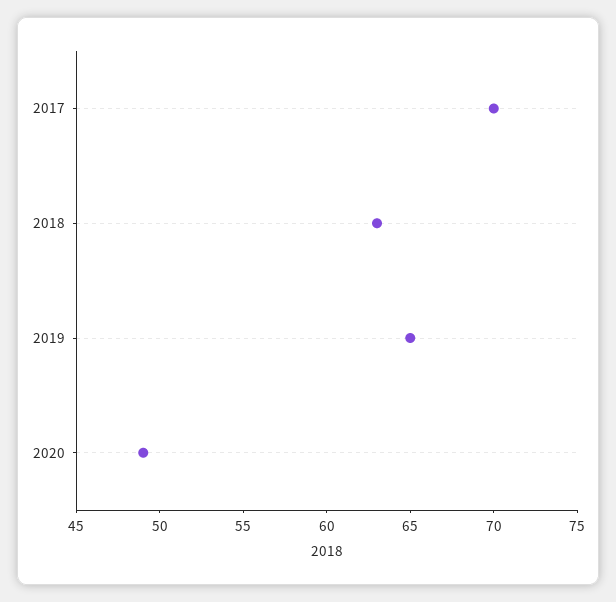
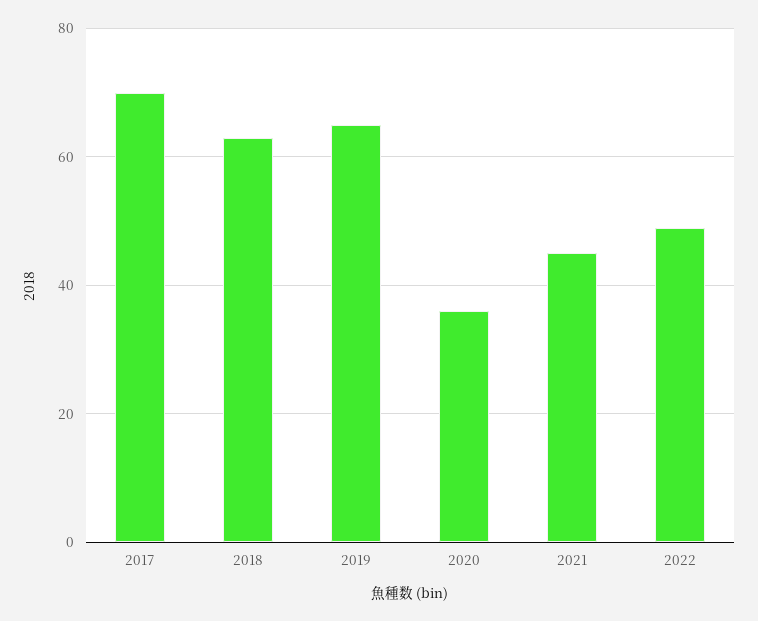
2020: 49 -> 35
2021: none -> 45
2022: none -> 50

